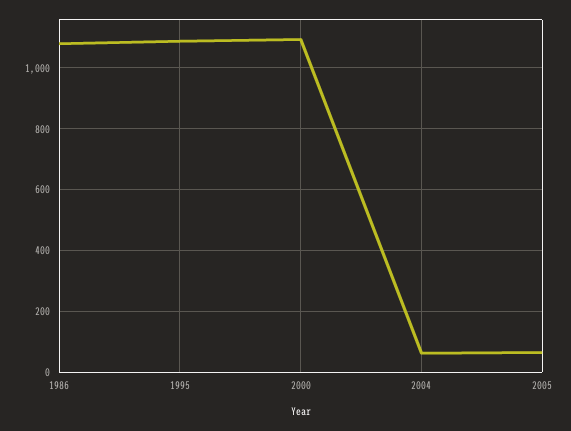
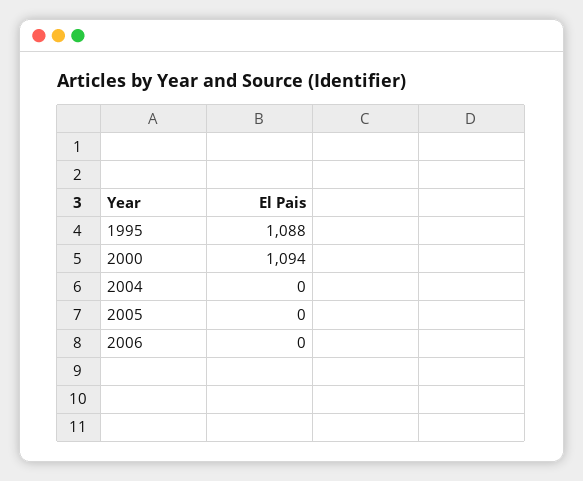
1986: 1080 -> none
2004: 60 -> 0
2005: 60 -> 0
2006: none -> 0

